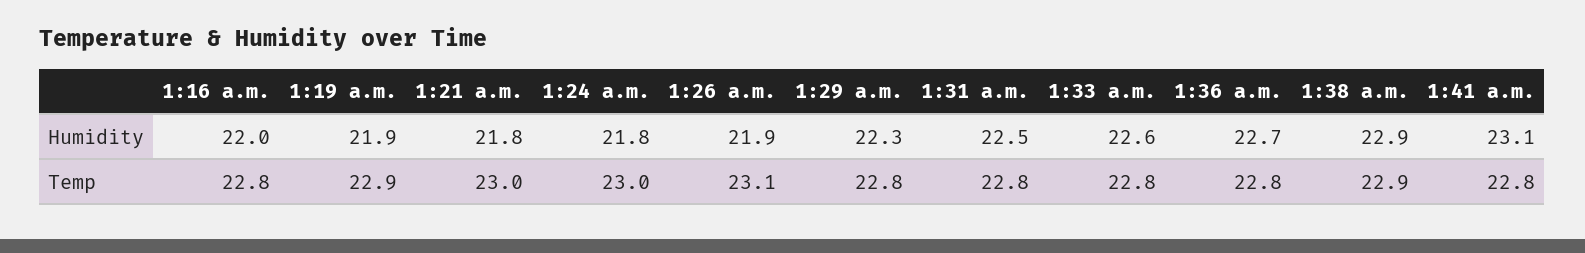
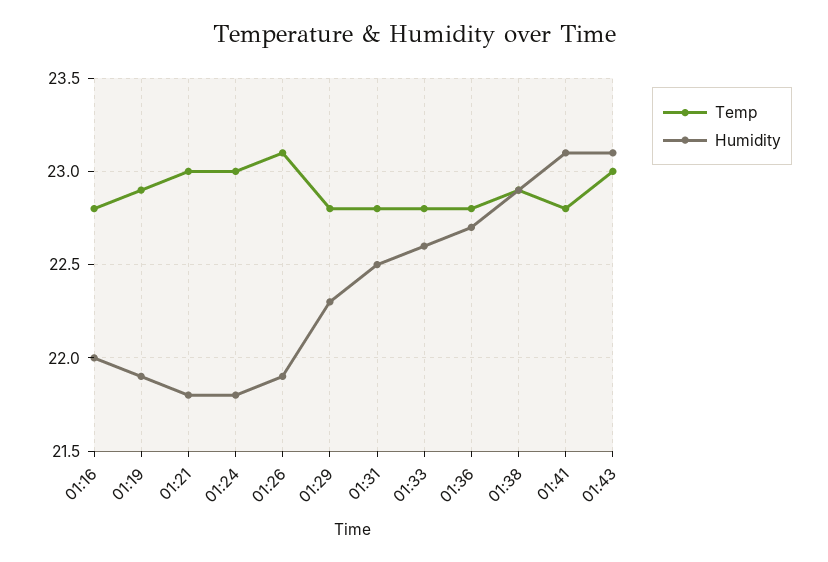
Temp, 01:43: none -> 23
Humidity, 01:43: none -> 23.1

